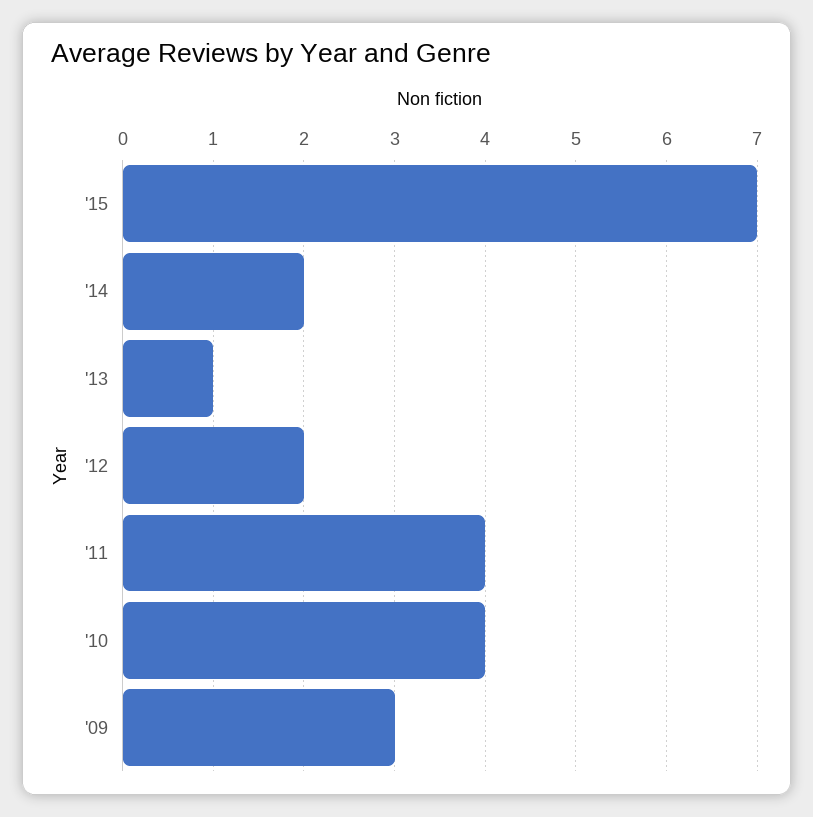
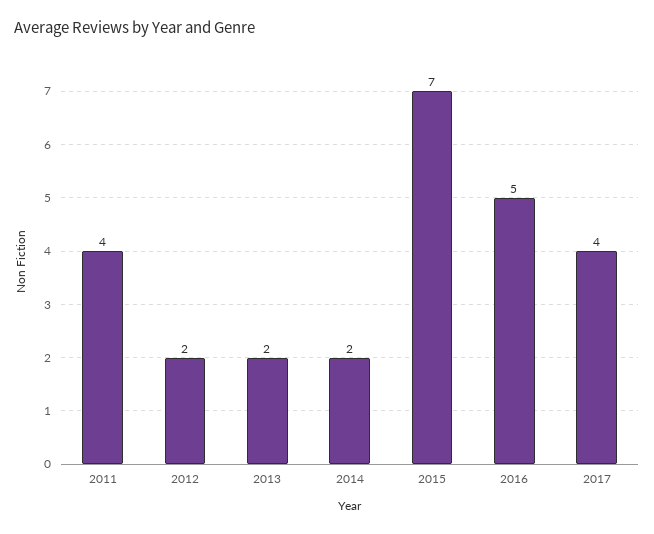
'13: 1 -> 2
'10: 4 -> none
'09: 3 -> none
2016: none -> 5
2017: none -> 4

